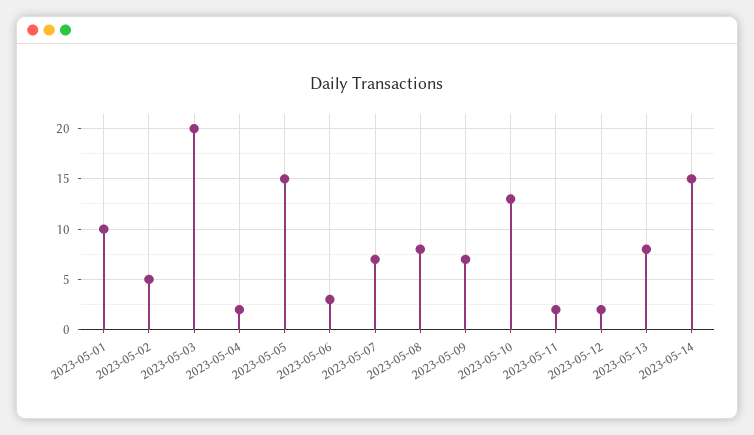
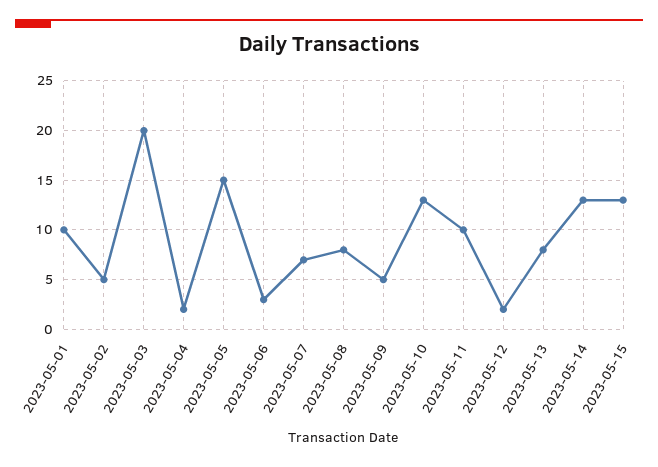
2023-05-09: 7 -> 5
2023-05-11: 2 -> 10
2023-05-14: 15 -> 13
2023-05-15: none -> 13

